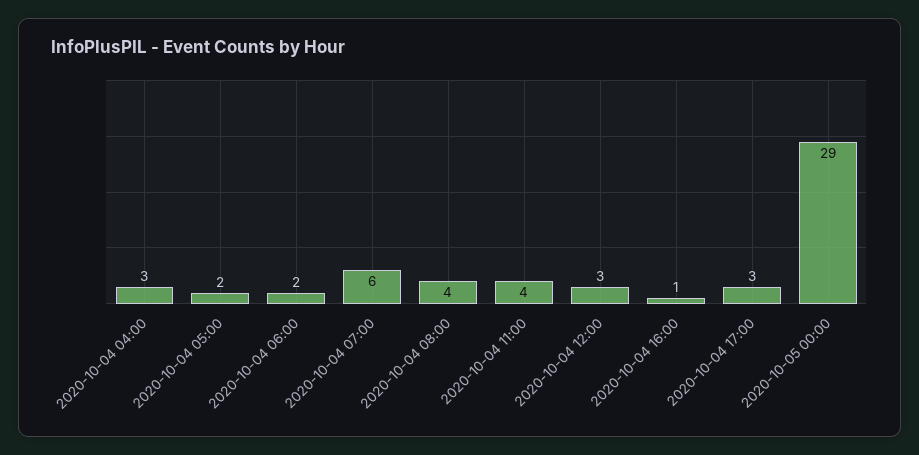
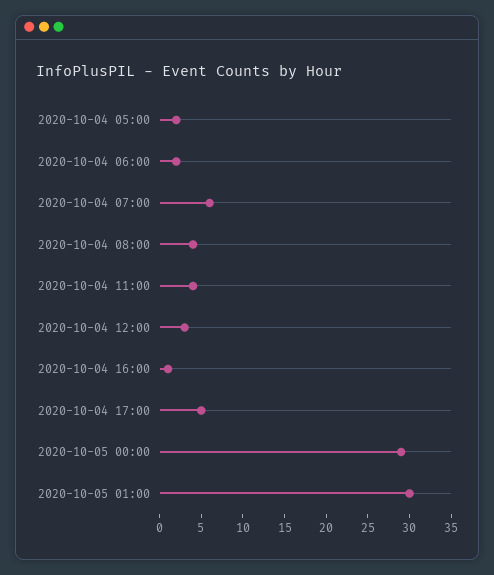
2020-10-04 04:00: 3 -> none
2020-10-04 17:00: 3 -> 5
2020-10-05 01:00: none -> 30

